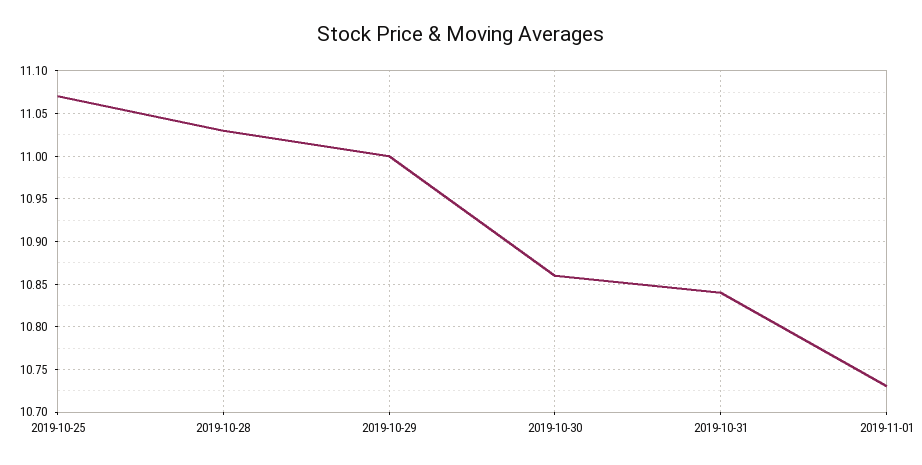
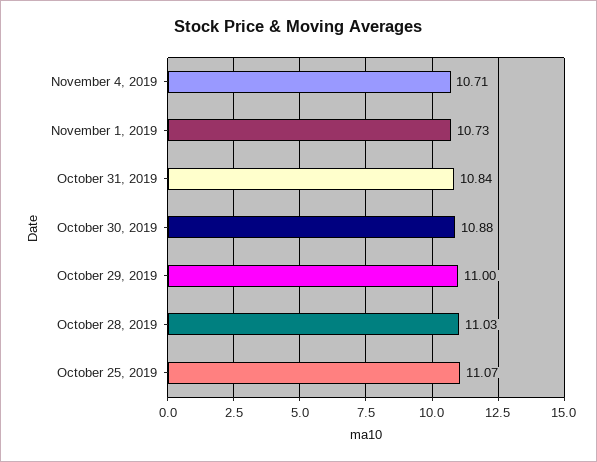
2019-10-30: 10.86 -> 10.88
November 4, 2019: none -> 10.71

